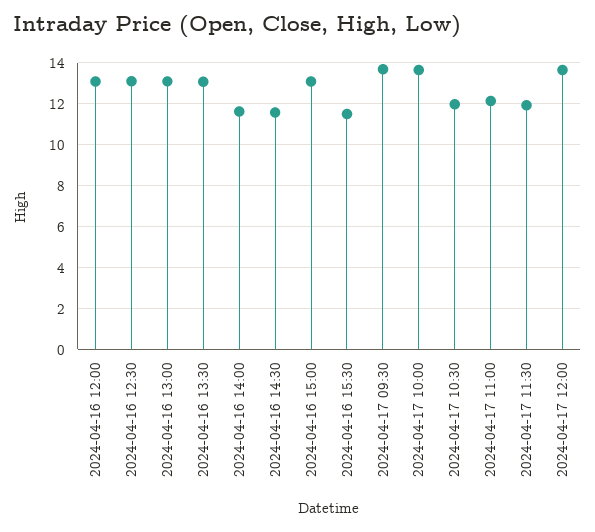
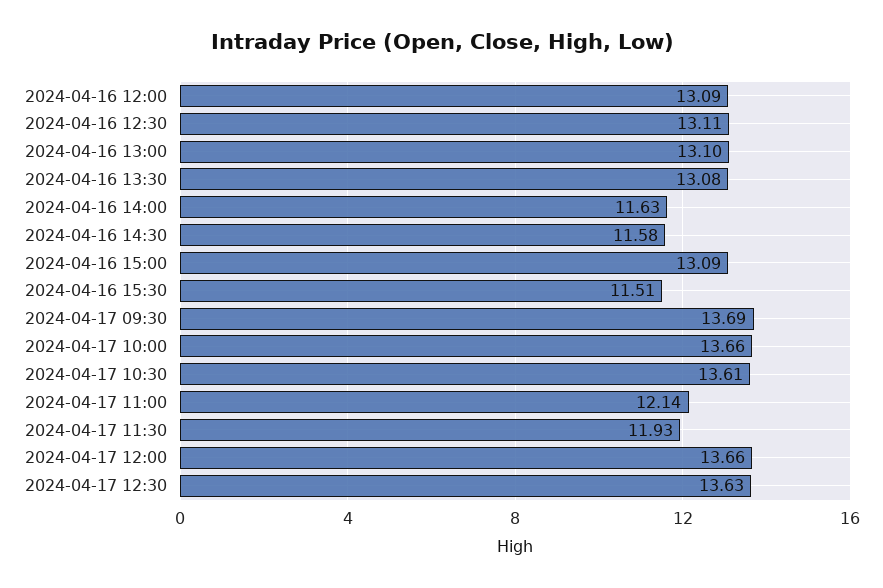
2024-04-17 10:30: 12 -> 13.61
2024-04-17 12:30: none -> 13.63

